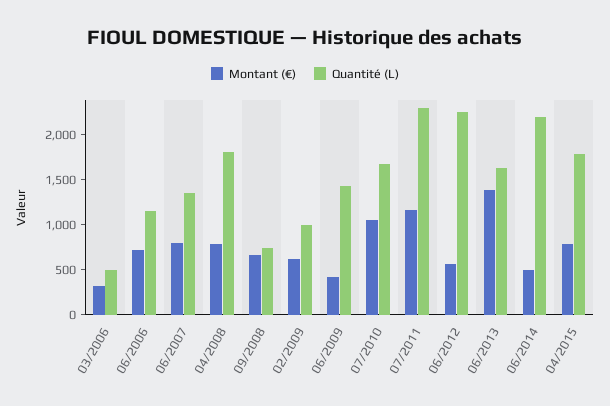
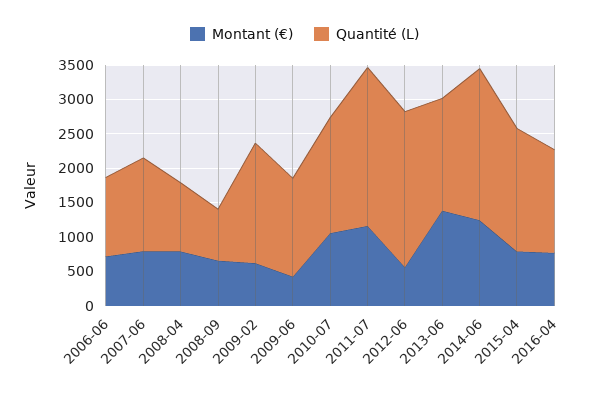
Montant (€), 03/2006: 300 -> none
Quantité (L), 03/2006: 500 -> none
Quantité (L), 04/2008: 1800 -> 1000
Quantité (L), 02/2009: 1000 -> 1750
Montant (€), 06/2014: 500 -> 1250
Montant (€), 2016-04: none -> 750
Quantité (L), 2016-04: none -> 1500

